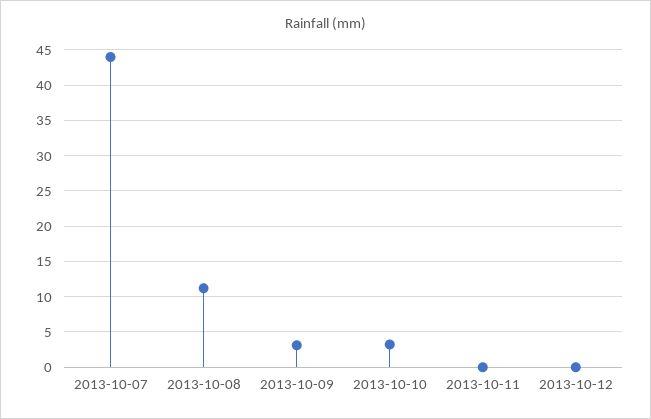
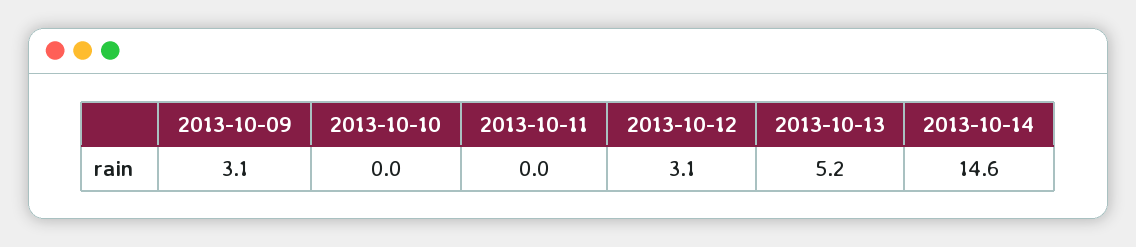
2013-10-07: 44 -> none
2013-10-08: 11 -> none
2013-10-10: 3 -> 0
2013-10-12: 0 -> 3.1
2013-10-13: none -> 5.2
2013-10-14: none -> 14.6

